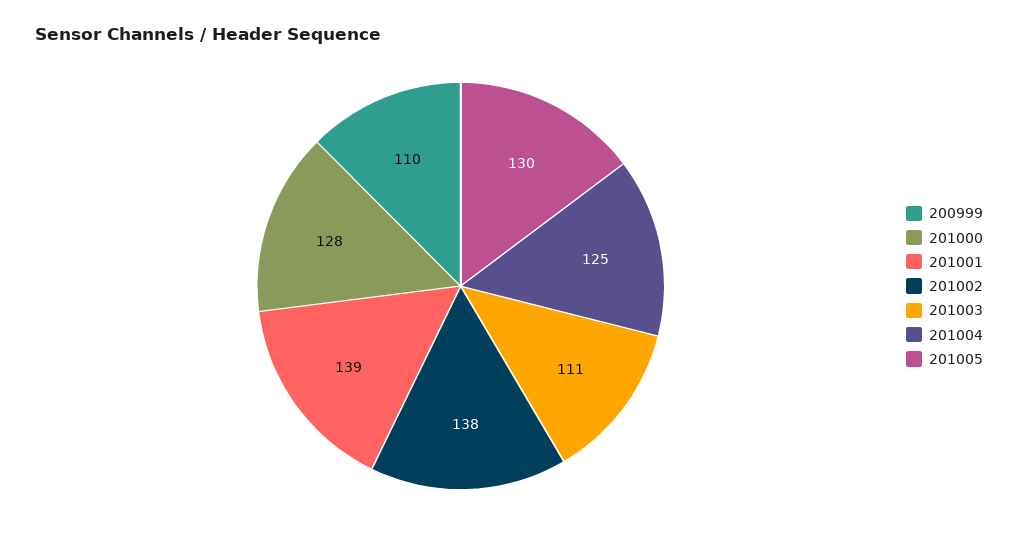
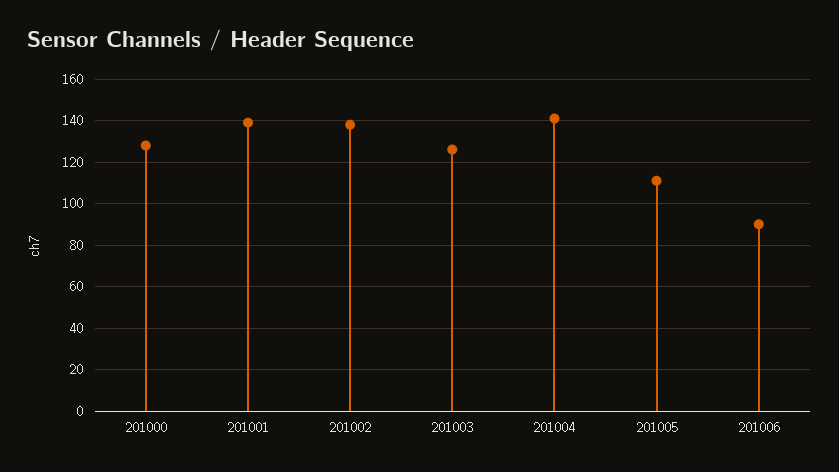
200999: 110 -> none
201003: 111 -> 125
201004: 125 -> 140
201005: 130 -> 110
201006: none -> 90

